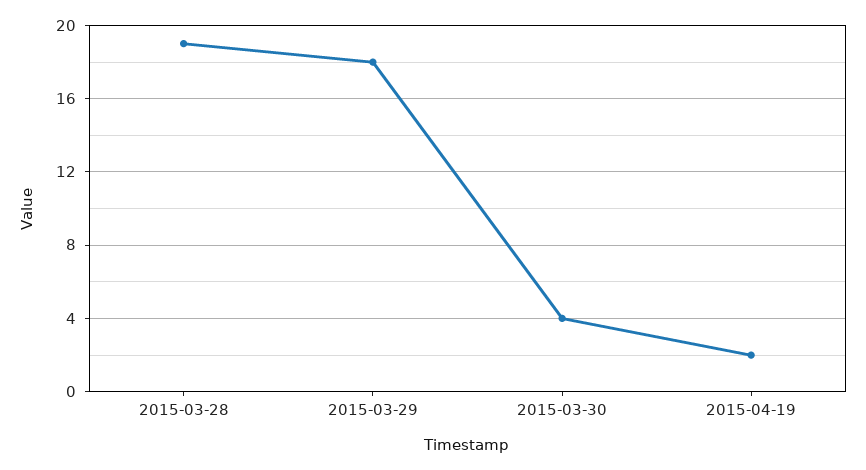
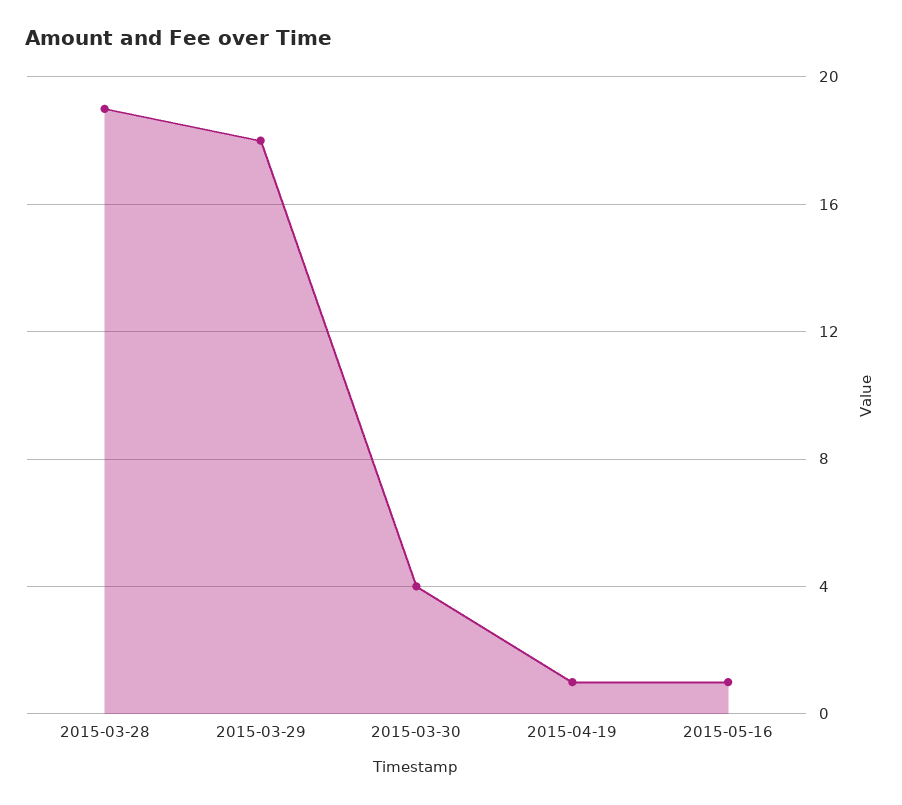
2015-04-19: 2 -> 1
2015-05-16: none -> 1

